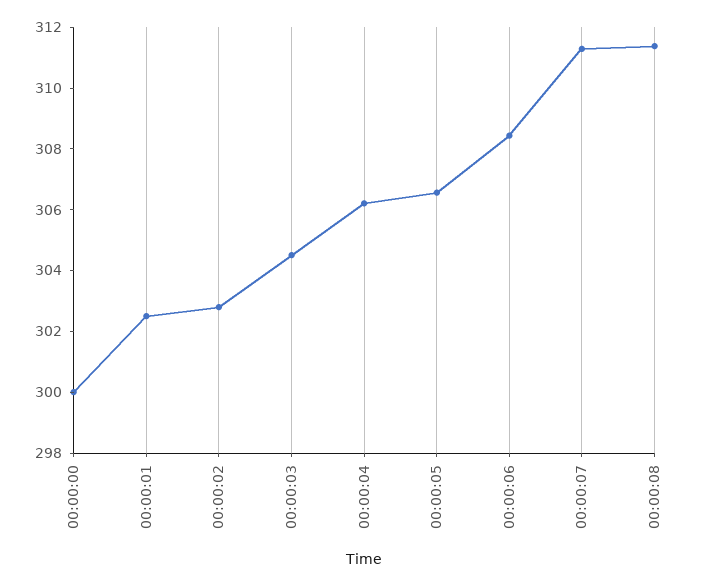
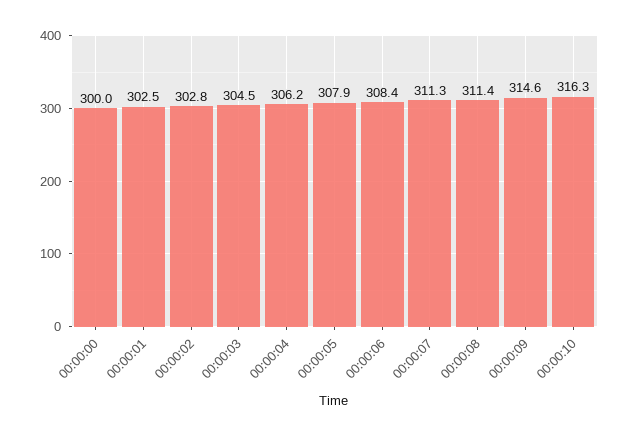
00:00:05: 306.5 -> 307.9
00:00:09: none -> 314.6
00:00:10: none -> 316.3

